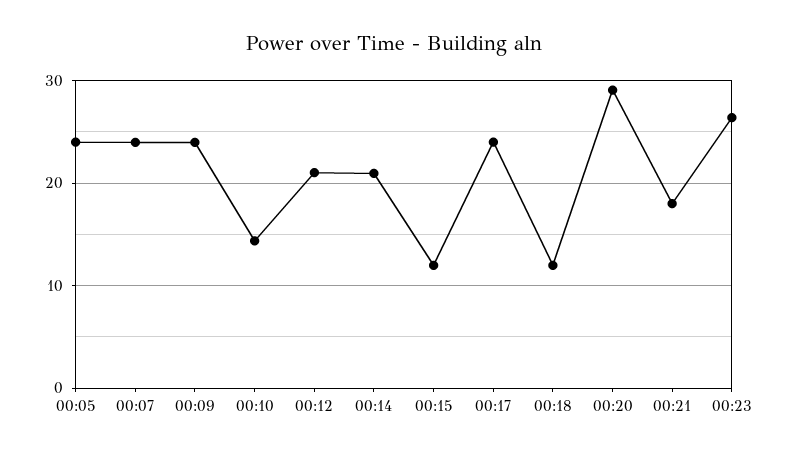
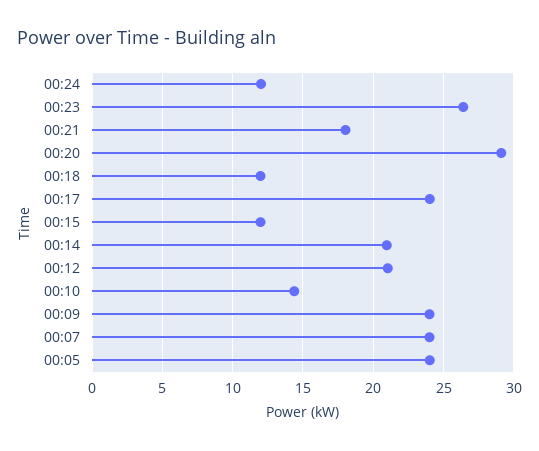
00:24: none -> 12

